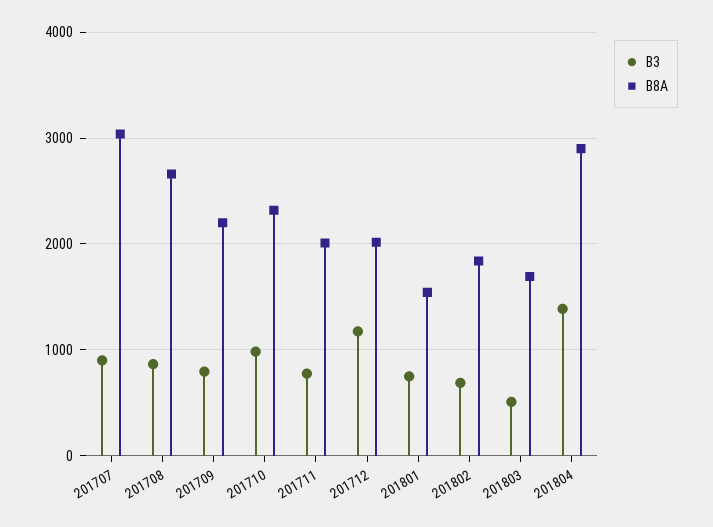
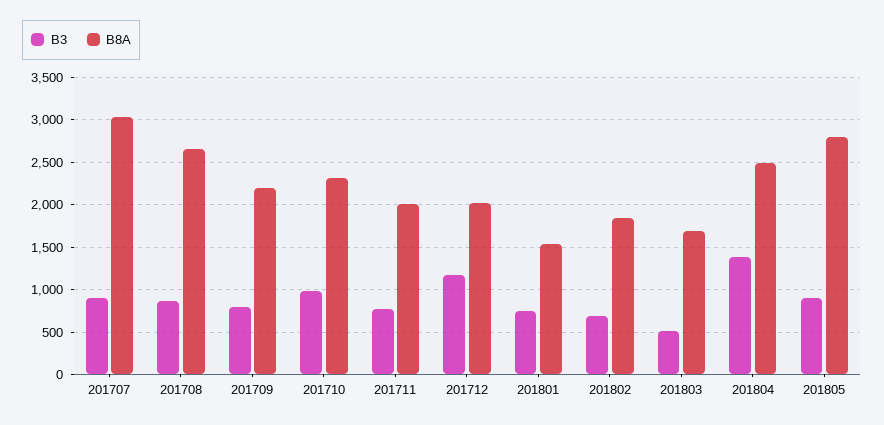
B8A, 201804: 2900 -> 2500
B3, 201805: none -> 900
B8A, 201805: none -> 2800

